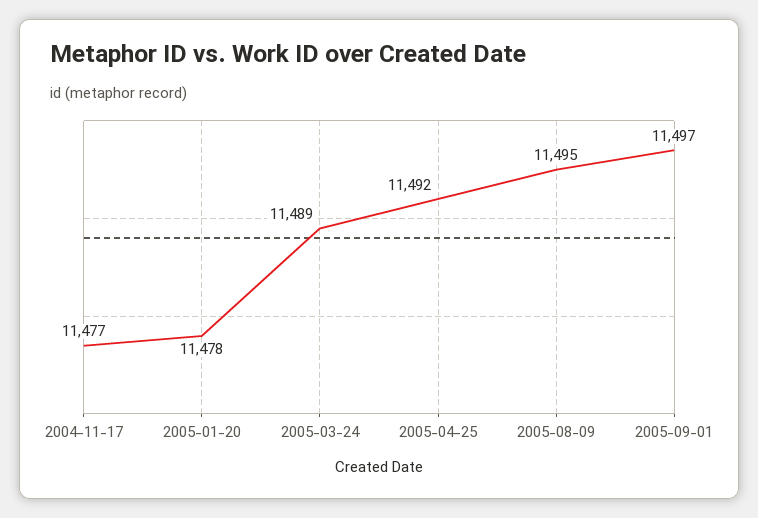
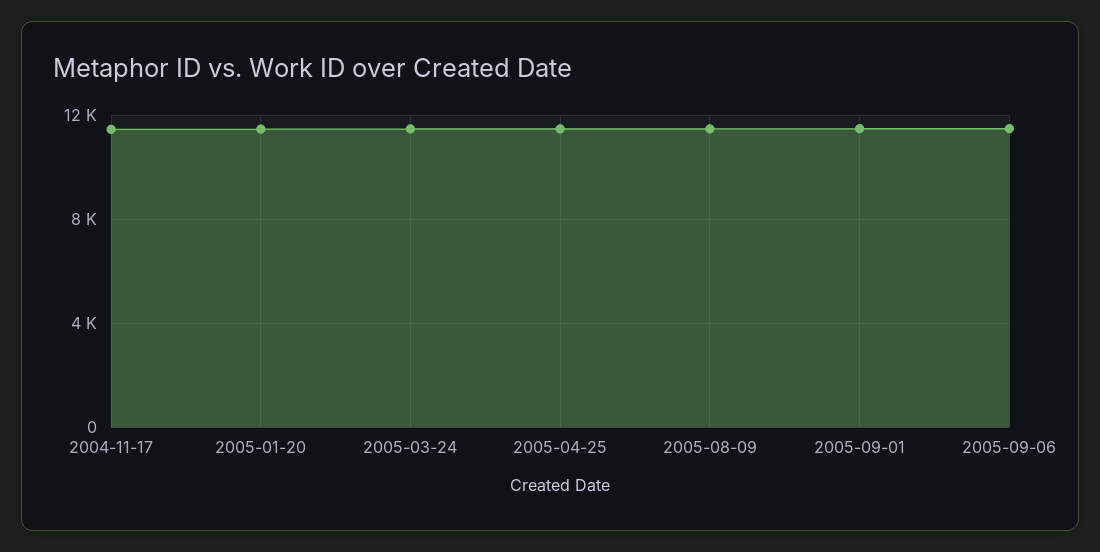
2005-09-06: none -> 11500

